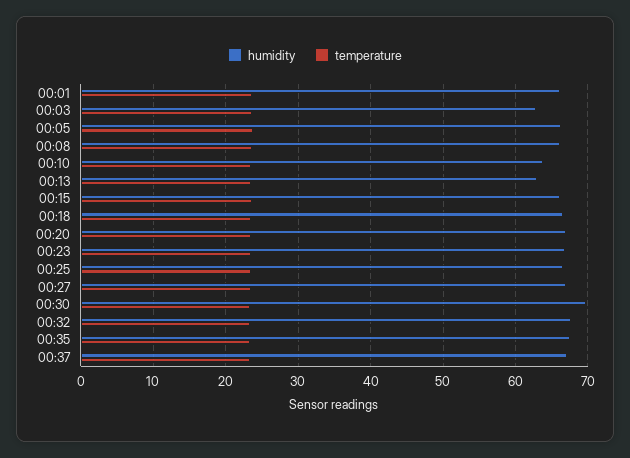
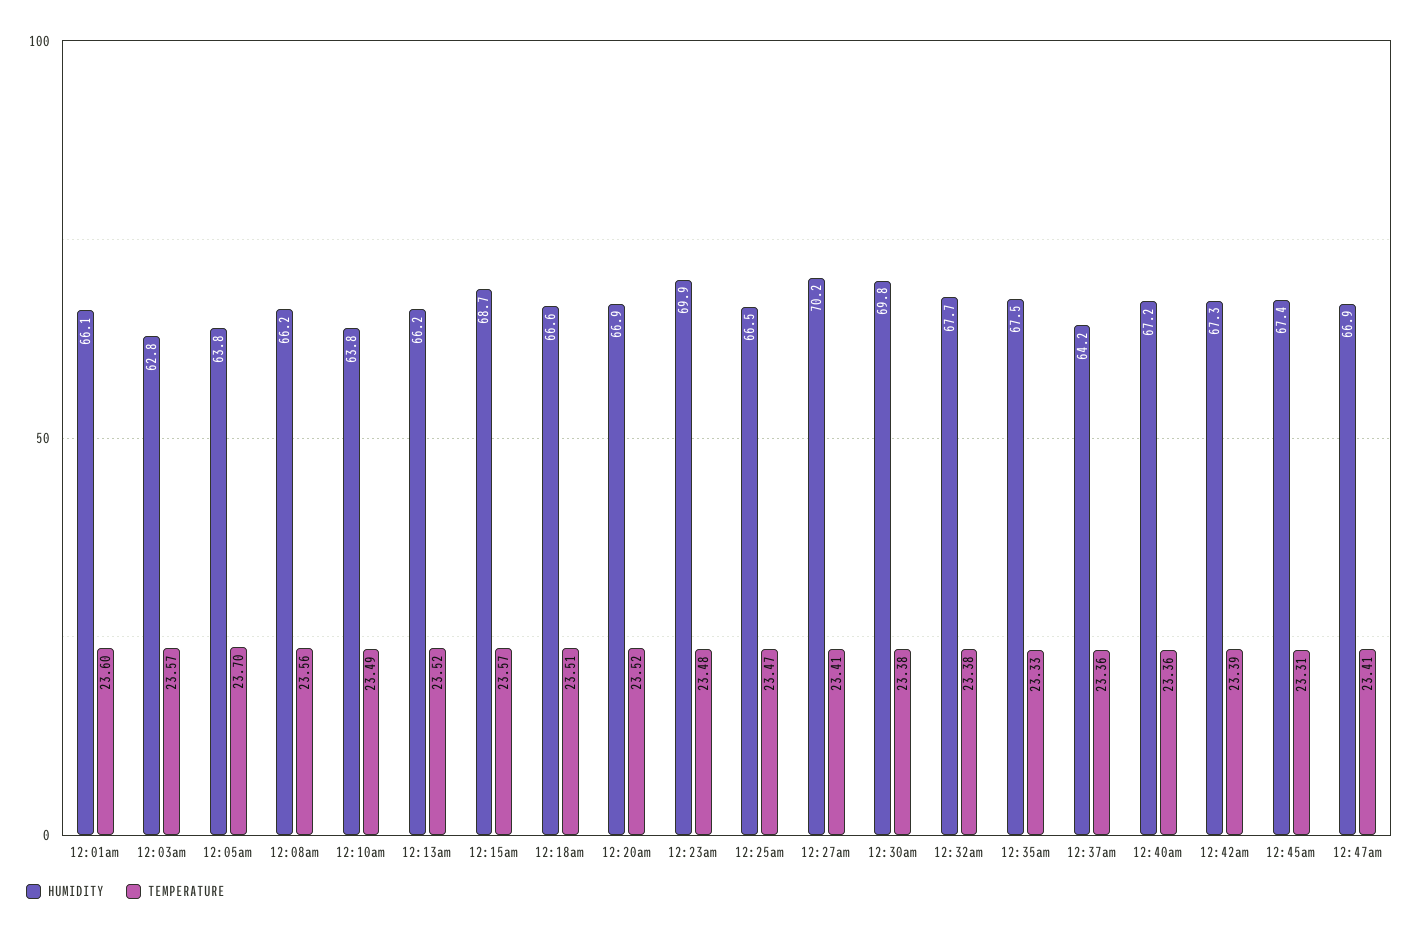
humidity, 00:05: 66 -> 63.8
humidity, 00:13: 63 -> 66.2
humidity, 00:15: 66 -> 68.7
humidity, 00:23: 67 -> 69.9
humidity, 00:27: 67 -> 70.2
humidity, 00:37: 67 -> 64.2
humidity, 12:40am: none -> 67.2
temperature, 12:40am: none -> 23.36
humidity, 12:42am: none -> 67.3
temperature, 12:42am: none -> 23.39
humidity, 12:45am: none -> 67.4
temperature, 12:45am: none -> 23.31
humidity, 12:47am: none -> 66.9
temperature, 12:47am: none -> 23.41

